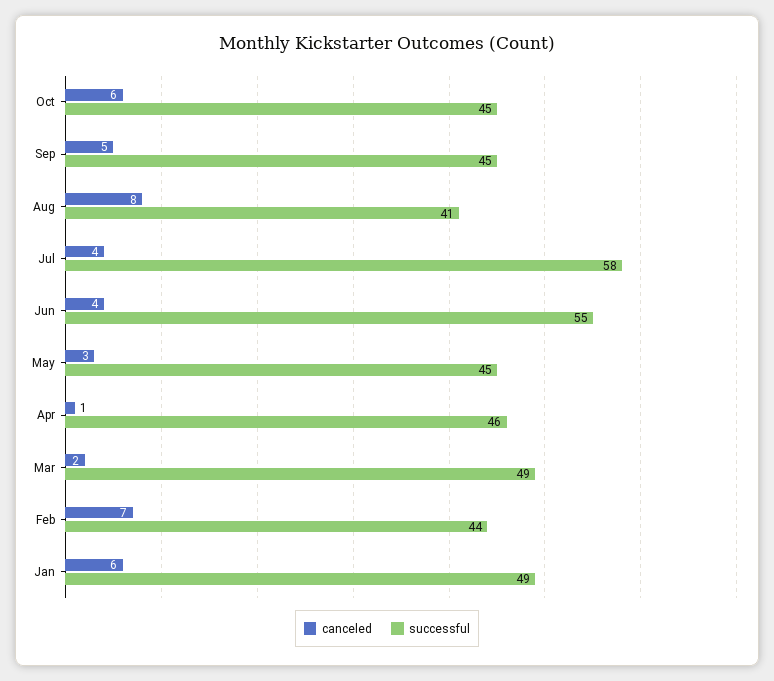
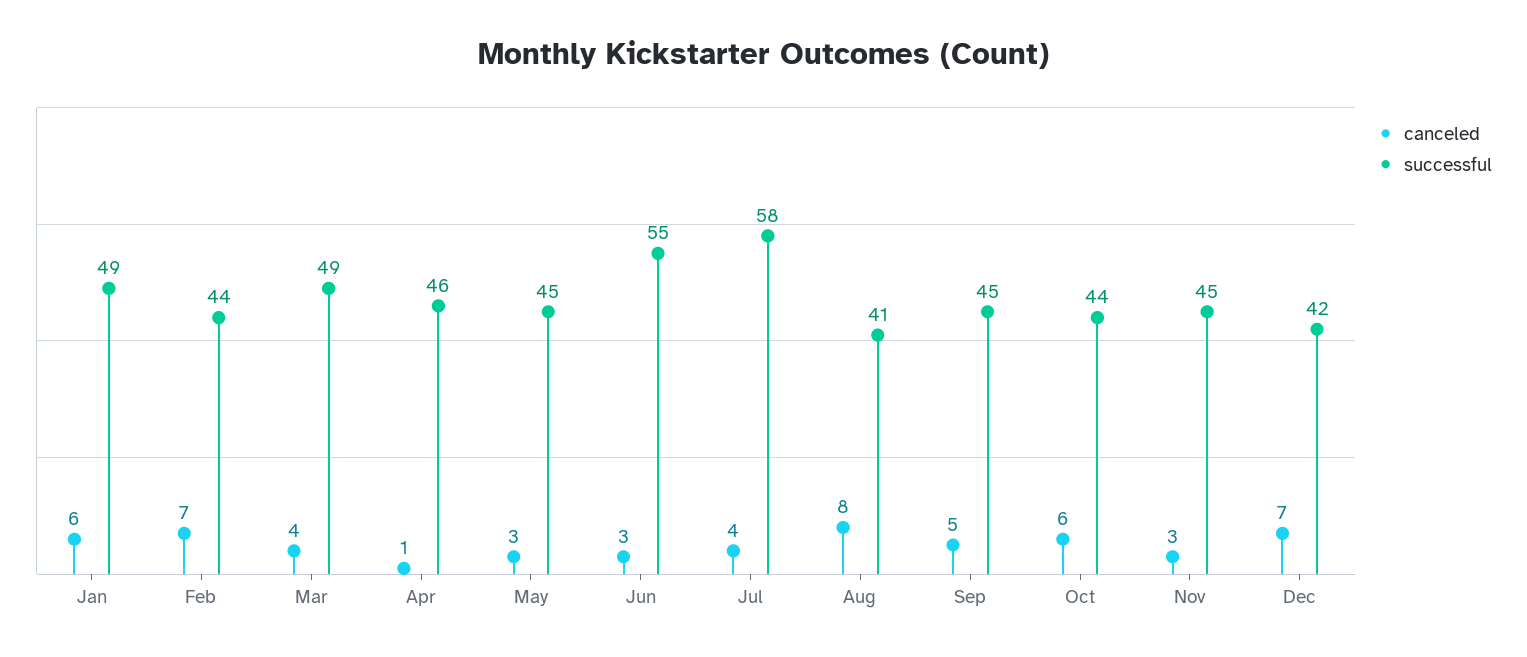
successful, Oct: 45 -> 44
canceled, Jun: 4 -> 3
canceled, Mar: 2 -> 4
canceled, Nov: none -> 3
successful, Nov: none -> 45
canceled, Dec: none -> 7
successful, Dec: none -> 42

